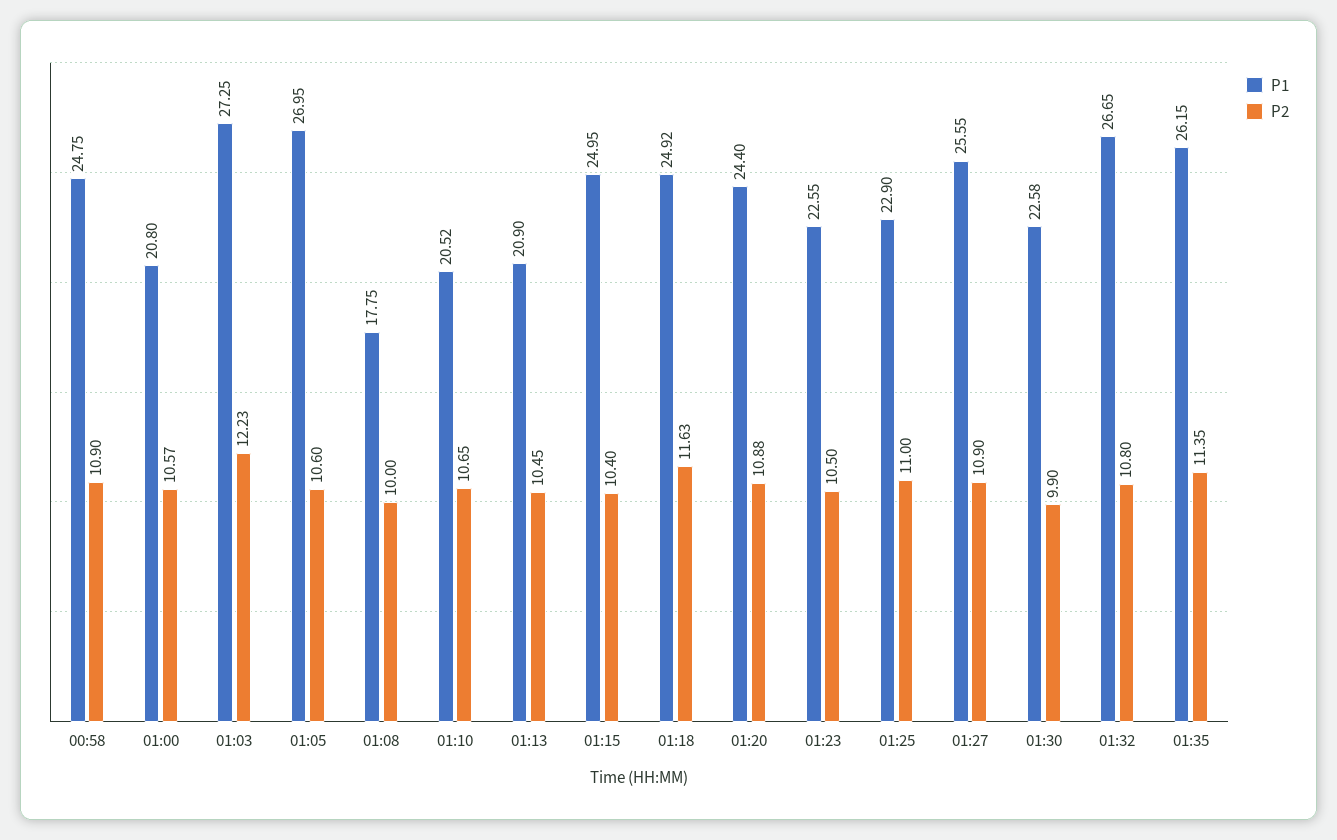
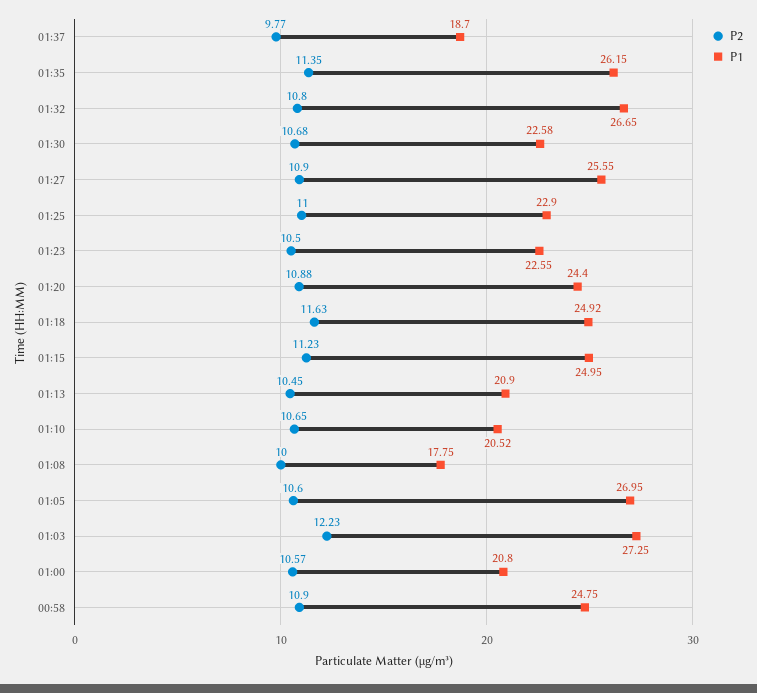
P2, 01:15: 10.4 -> 11.23
P2, 01:30: 9.9 -> 10.68
P2, 01:37: none -> 9.77
P1, 01:37: none -> 18.7

